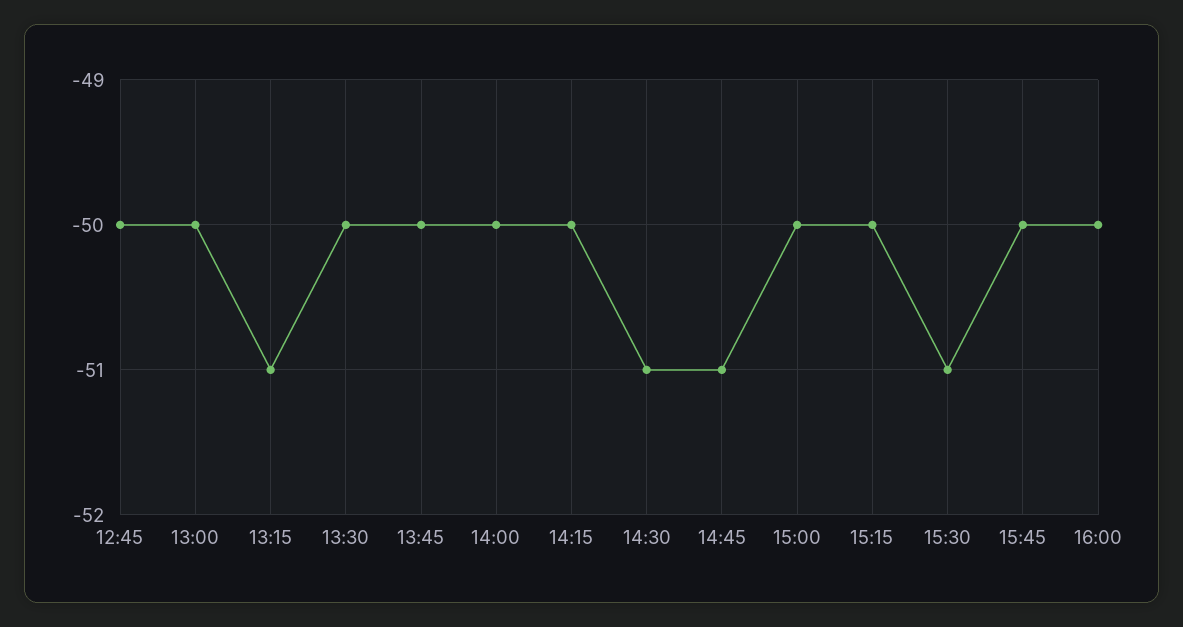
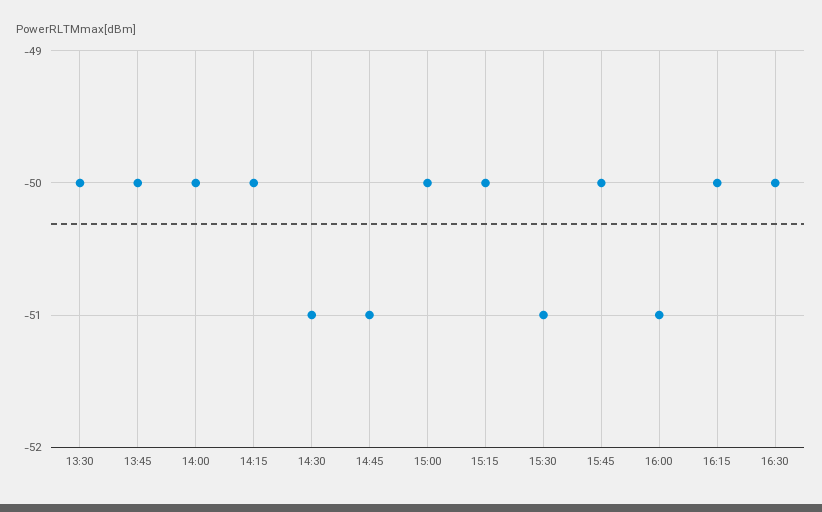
12:45: -50 -> none
13:00: -50 -> none
13:15: -51 -> none
16:00: -50 -> -51
16:15: none -> -50
16:30: none -> -50

